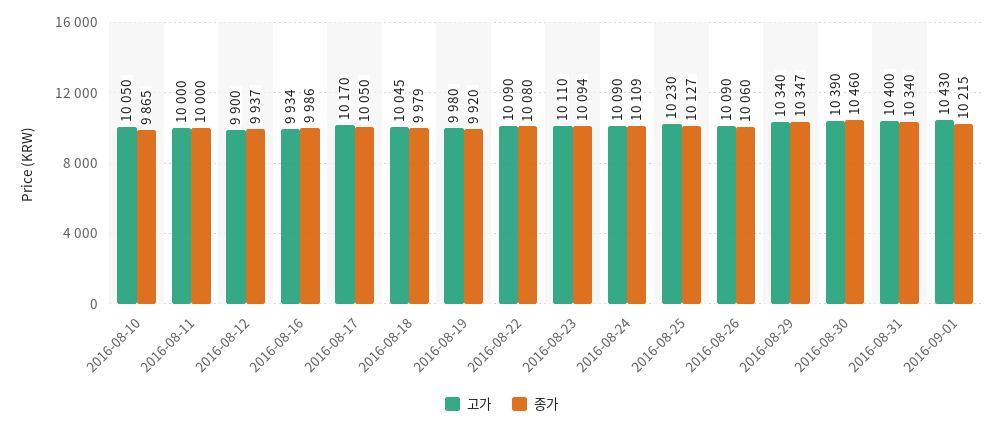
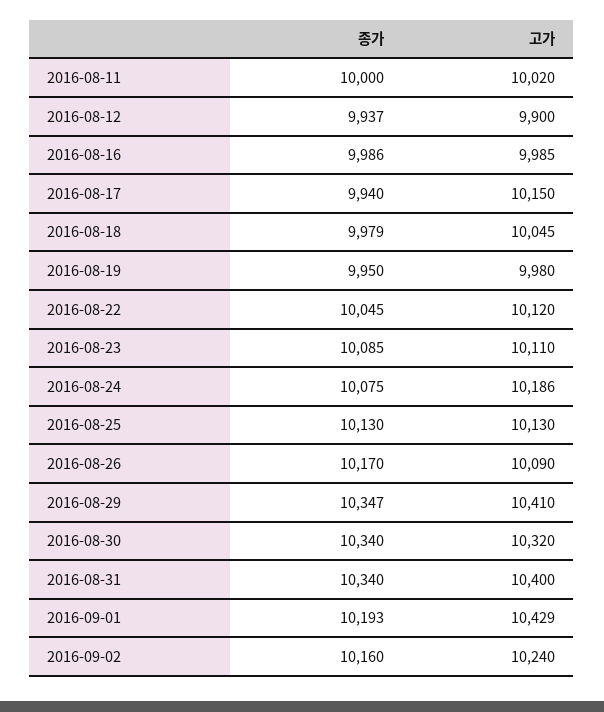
고가, 2016-08-10: 10050 -> none
종가, 2016-08-10: 9865 -> none
고가, 2016-08-11: 10000 -> 10020
고가, 2016-08-16: 9934 -> 9985
고가, 2016-08-17: 10170 -> 10150
종가, 2016-08-17: 10050 -> 9940
종가, 2016-08-19: 9920 -> 9950
고가, 2016-08-22: 10090 -> 10120
종가, 2016-08-22: 10080 -> 10045
종가, 2016-08-23: 10094 -> 10085
고가, 2016-08-24: 10090 -> 10186
종가, 2016-08-24: 10109 -> 10075
고가, 2016-08-25: 10230 -> 10130
종가, 2016-08-25: 10127 -> 10130
종가, 2016-08-26: 10060 -> 10170
고가, 2016-08-29: 10340 -> 10410
고가, 2016-08-30: 10390 -> 10320
종가, 2016-08-30: 10460 -> 10340
고가, 2016-09-01: 10430 -> 10429
종가, 2016-09-01: 10215 -> 10193
종가, 2016-09-02: none -> 10160
고가, 2016-09-02: none -> 10240

